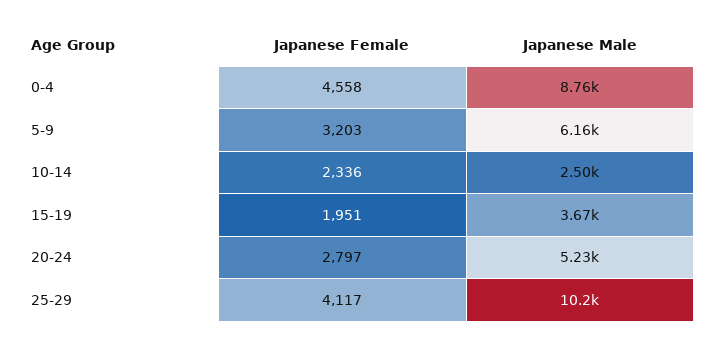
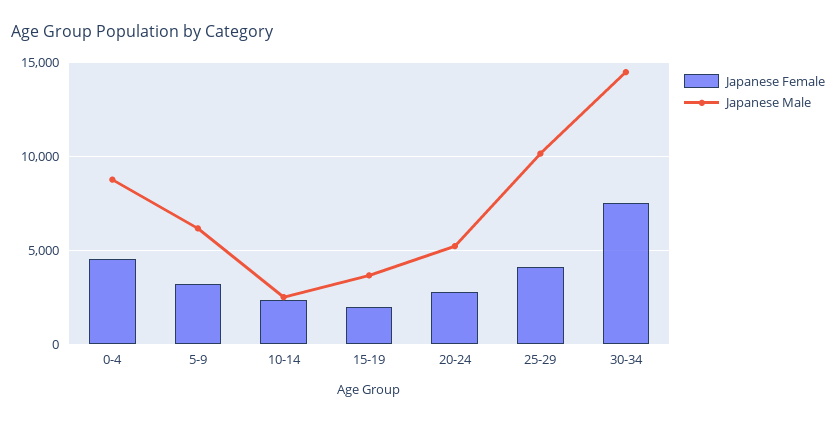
Japanese Female, 30-34: none -> 7500
Japanese Male, 30-34: none -> 14500

